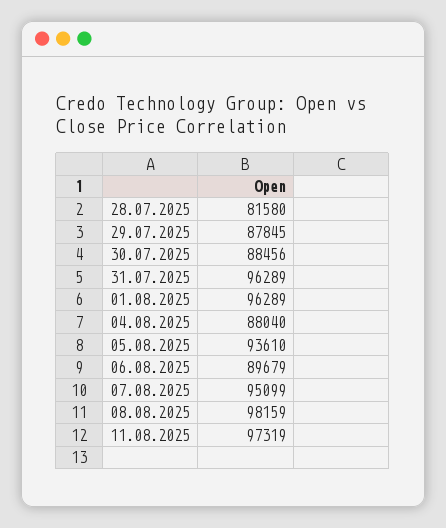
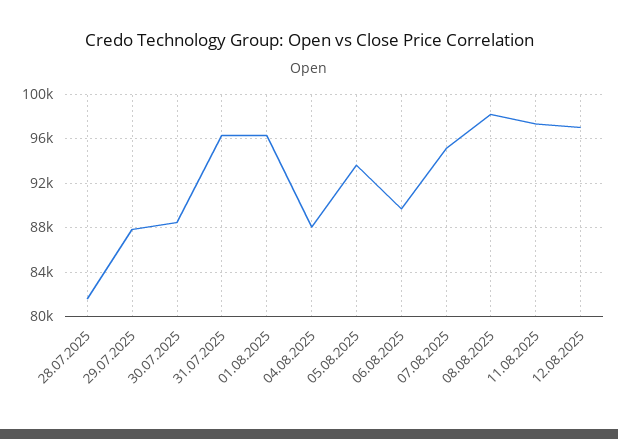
12.08.2025: none -> 97000

